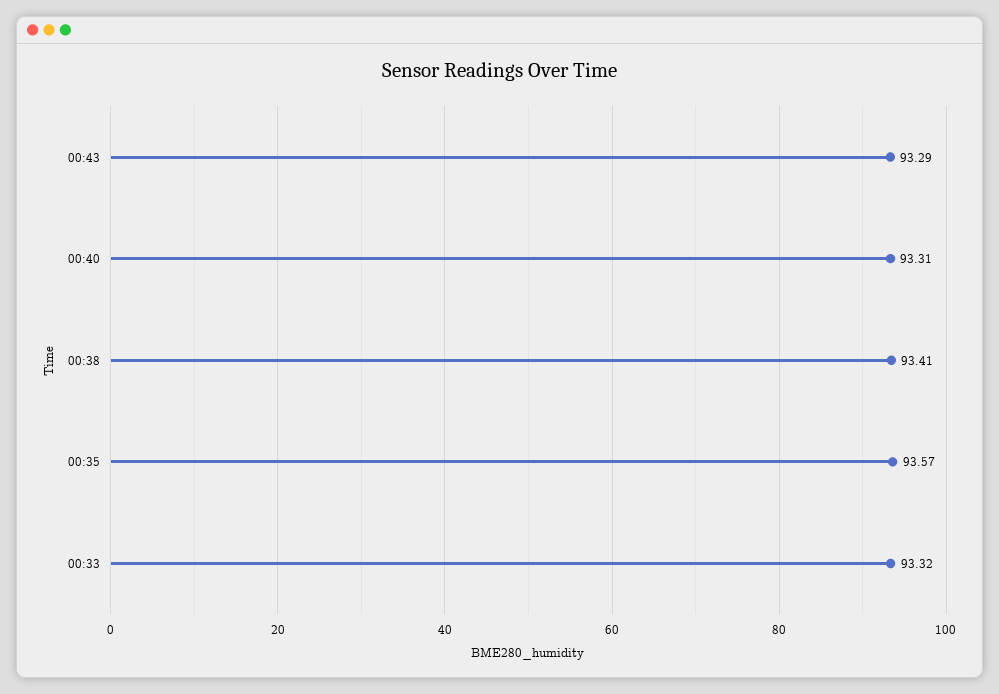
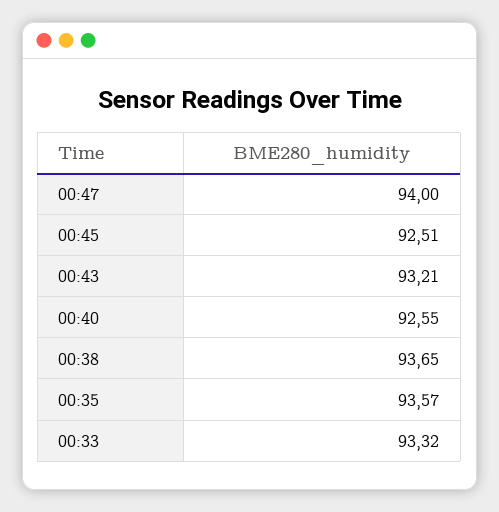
00:43: 93.29 -> 93.21
00:40: 93.31 -> 92.55
00:38: 93.41 -> 93.65
00:47: none -> 94
00:45: none -> 92.51

